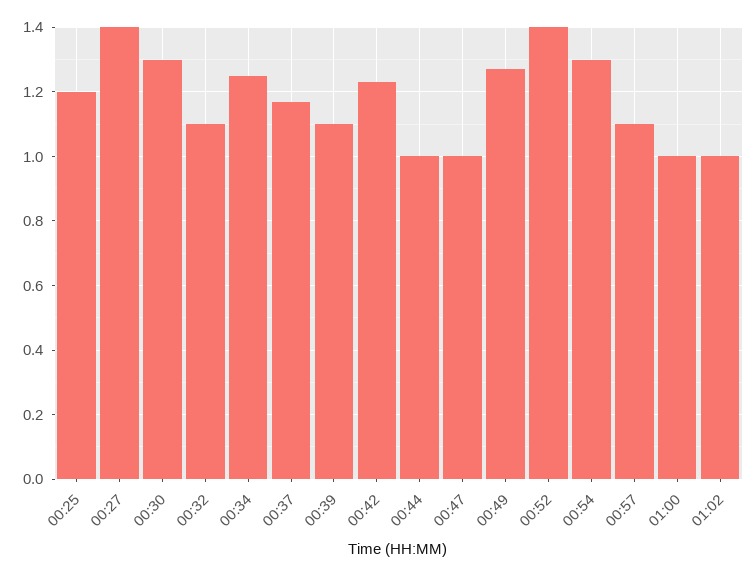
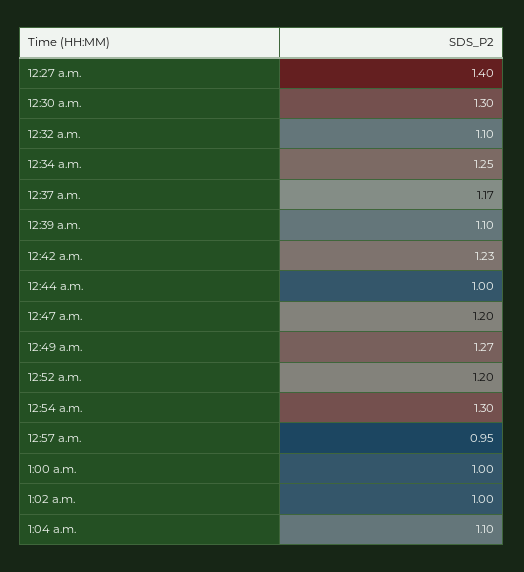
00:25: 1.2 -> none
00:47: 1 -> 1.2
00:52: 1.4 -> 1.2
00:57: 1.1 -> 0.95
1:04 a.m.: none -> 1.1

